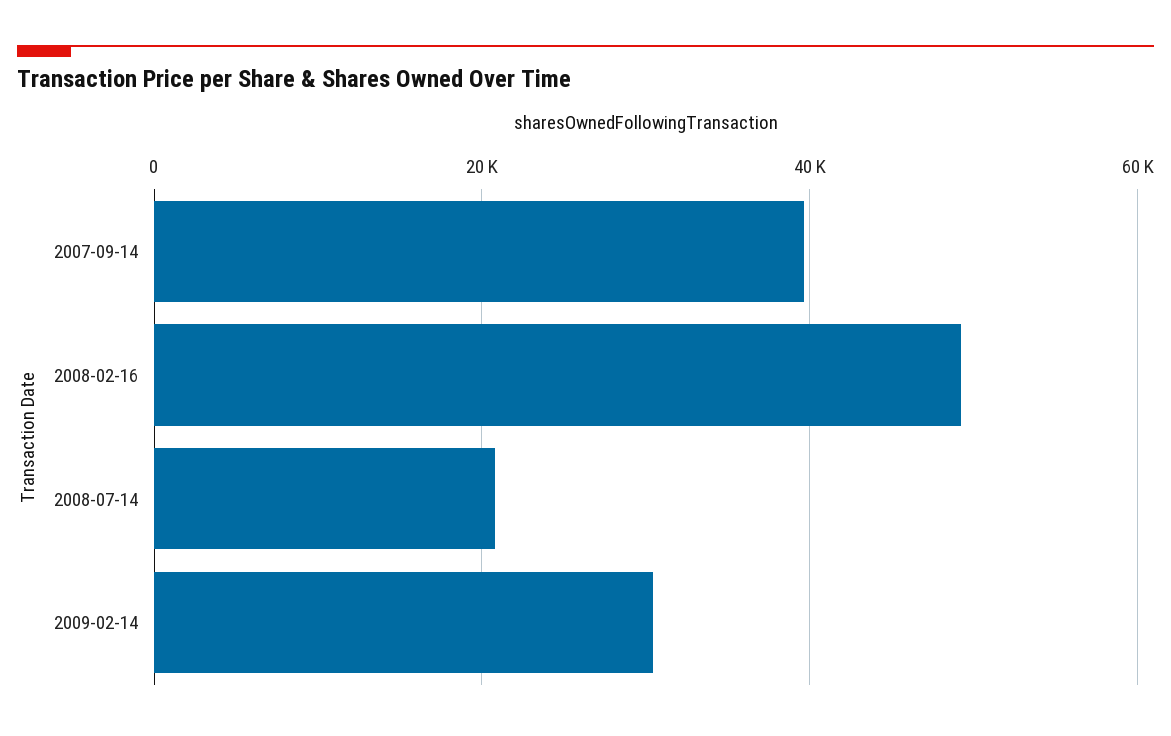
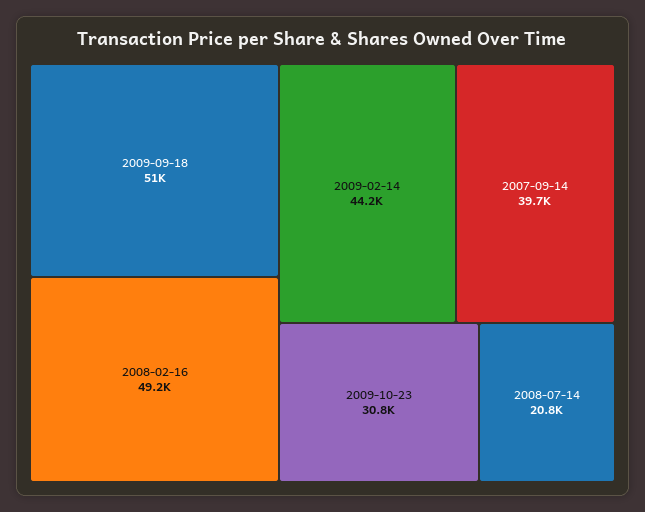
2009-02-14: 30000 -> 44200
2009-09-18: none -> 51000
2009-10-23: none -> 30800

